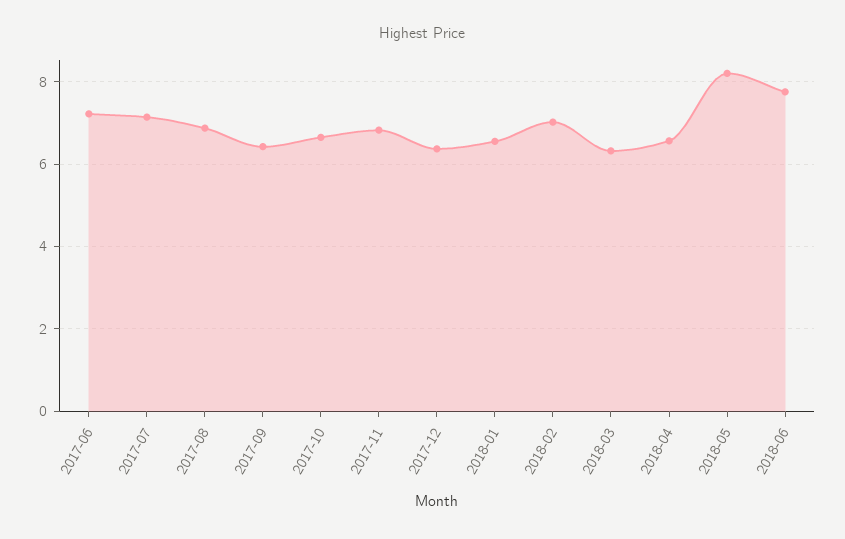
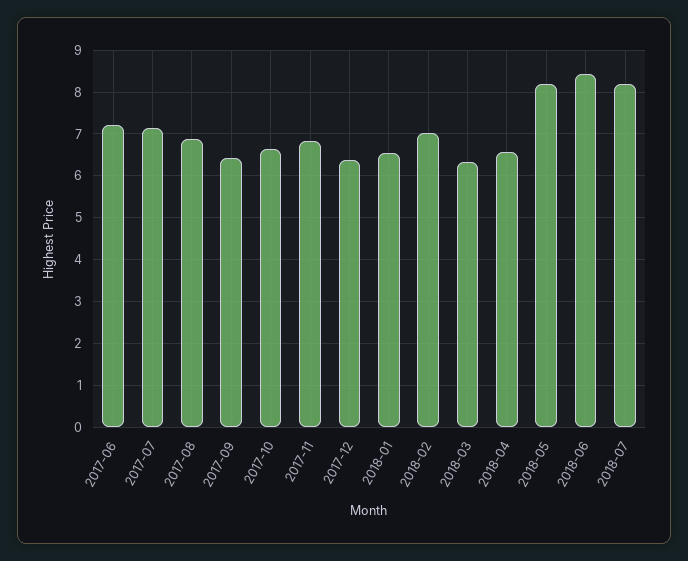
2018-06: 7.8 -> 8.4
2018-07: none -> 8.2

